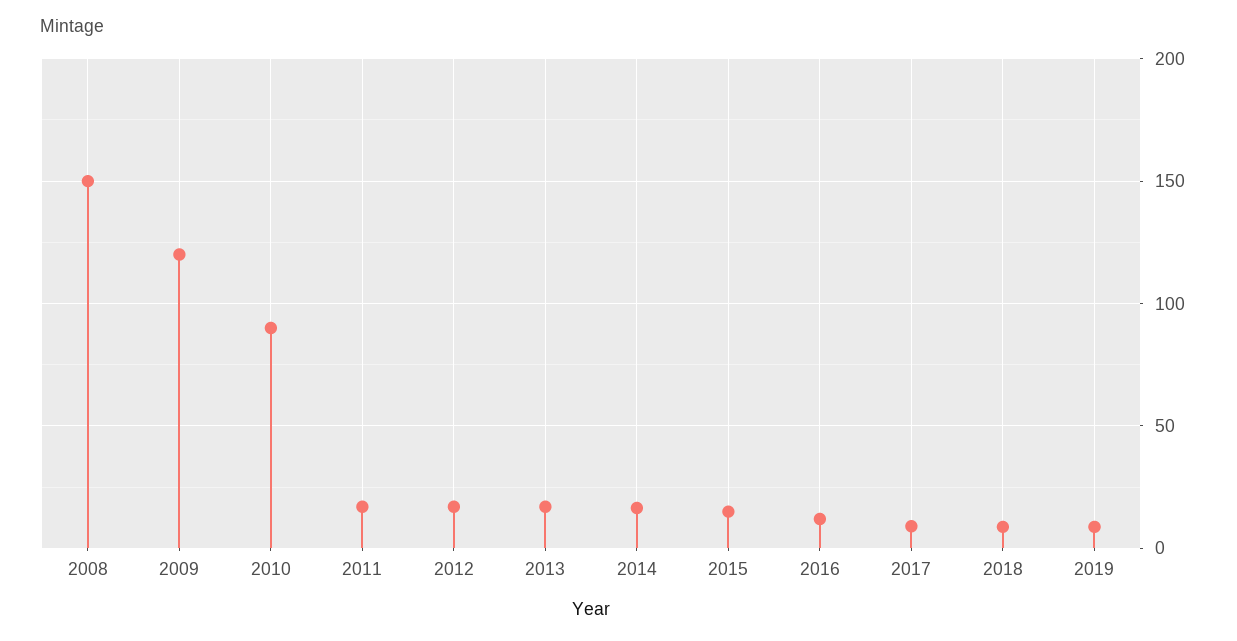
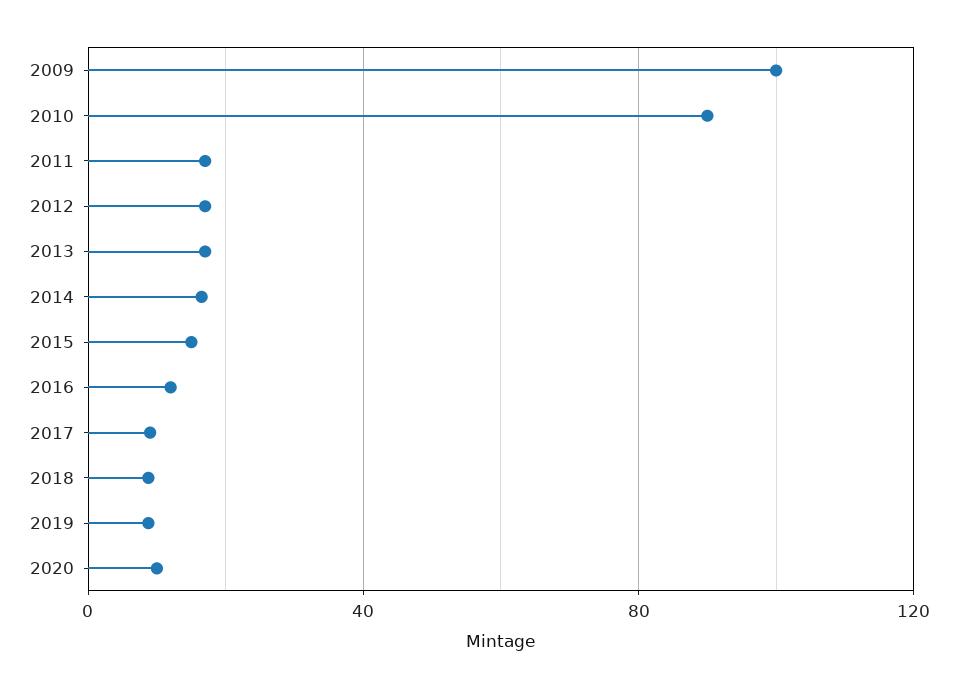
2008: 150 -> none
2009: 120 -> 100
2020: none -> 10

